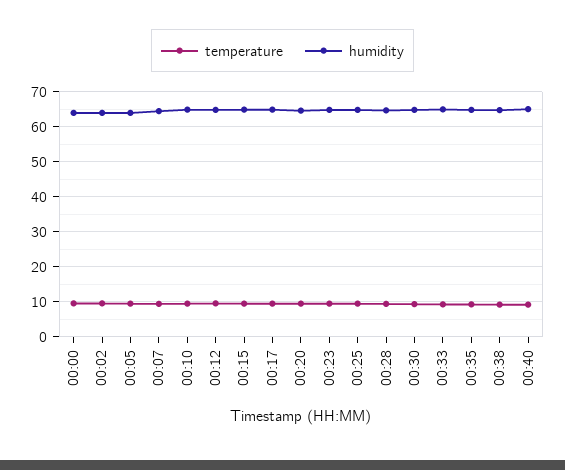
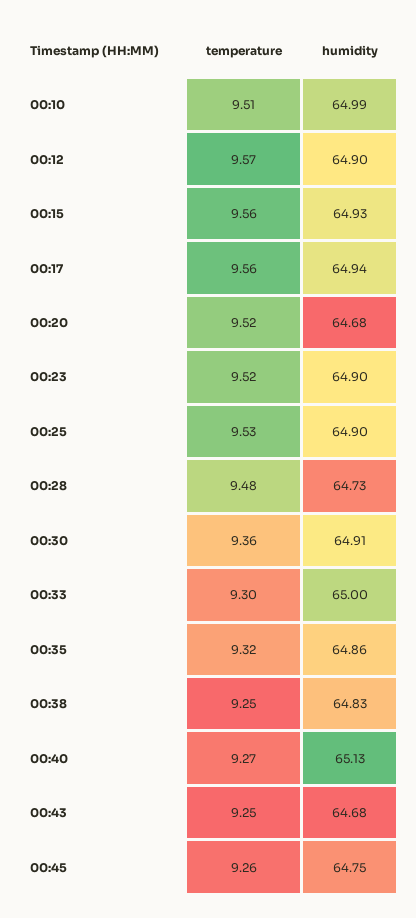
temperature, 00:00: 10 -> none
humidity, 00:00: 64 -> none
temperature, 00:02: 10 -> none
humidity, 00:02: 64 -> none
temperature, 00:05: 10 -> none
humidity, 00:05: 64 -> none
temperature, 00:07: 10 -> none
humidity, 00:07: 64 -> none
temperature, 00:43: none -> 9.25
humidity, 00:43: none -> 64.68
temperature, 00:45: none -> 9.26
humidity, 00:45: none -> 64.75

